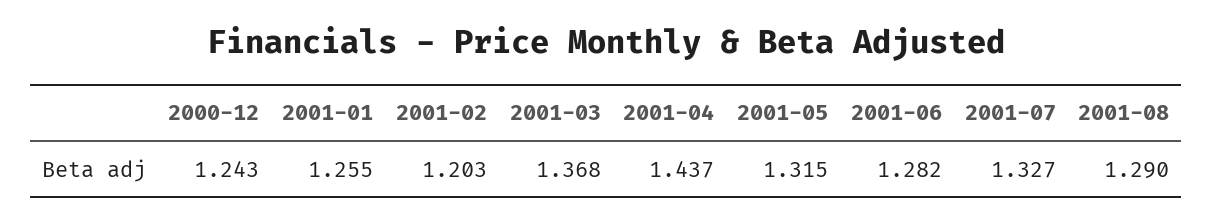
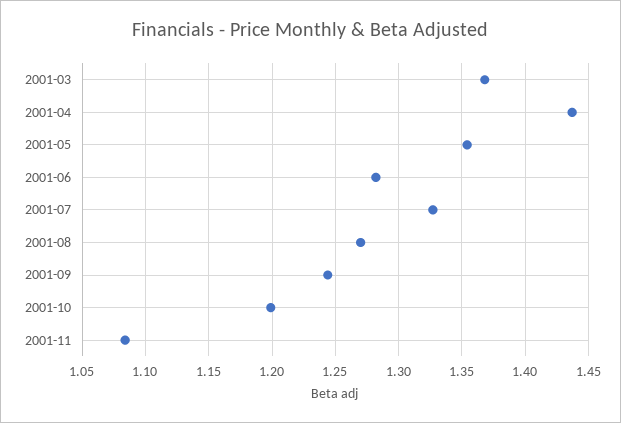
2000-12: 1.243 -> none
2001-01: 1.255 -> none
2001-02: 1.203 -> none
2001-05: 1.315 -> 1.355
2001-08: 1.29 -> 1.27
2001-09: none -> 1.245
2001-10: none -> 1.2
2001-11: none -> 1.085

